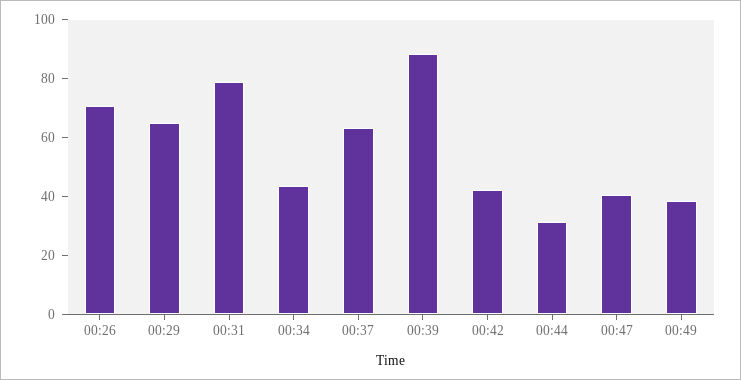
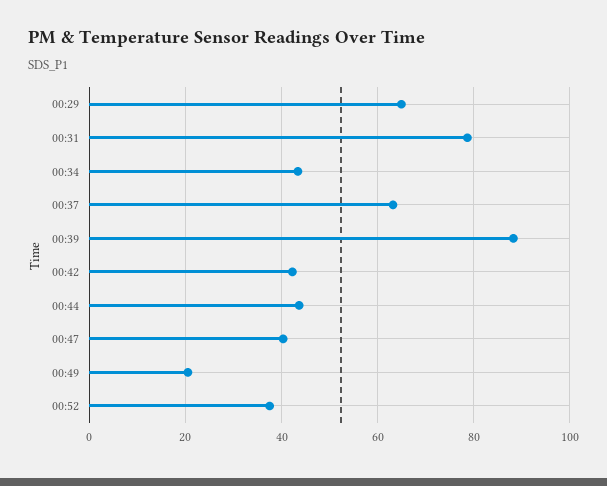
00:26: 70 -> none
00:44: 30 -> 44
00:49: 40 -> 20
00:52: none -> 38

